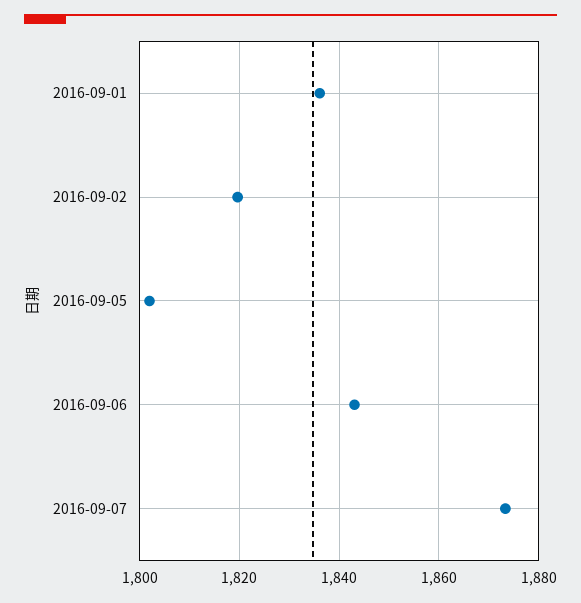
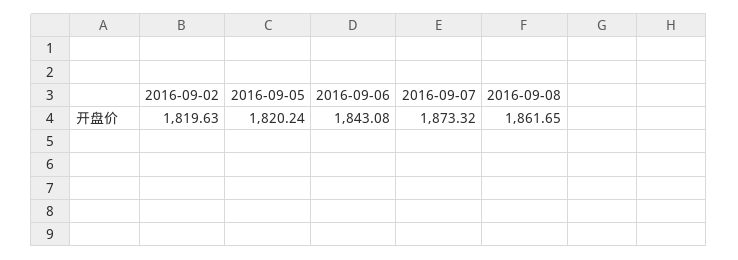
2016-09-01: 1836 -> none
2016-09-05: 1802 -> 1820.24
2016-09-08: none -> 1861.65

